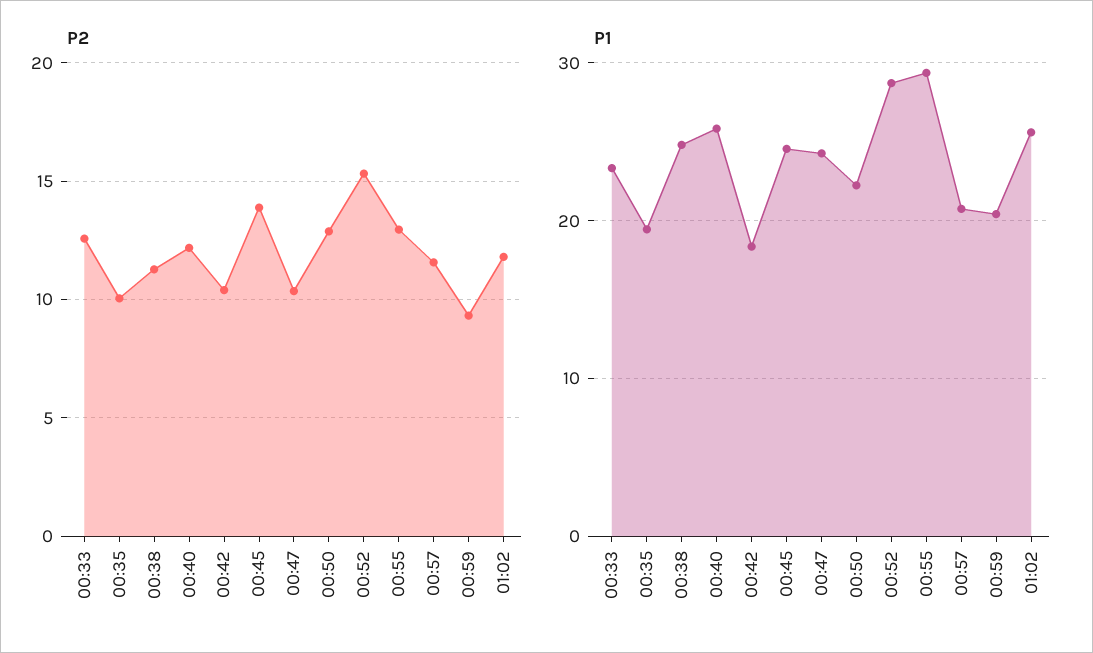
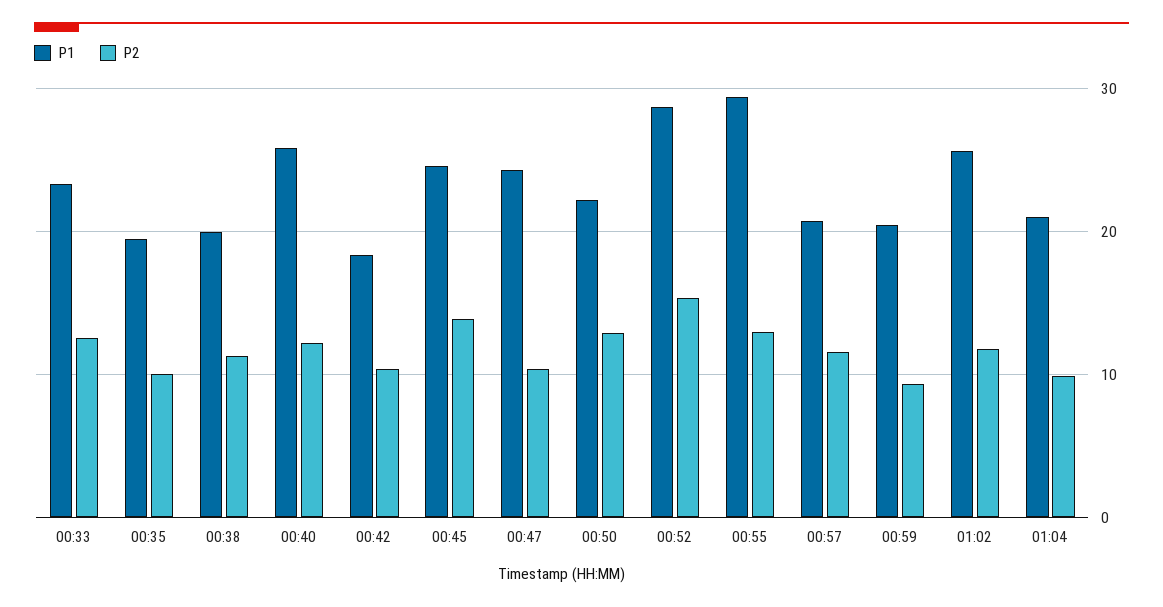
P1, 00:38: 25 -> 20
P1, 01:04: none -> 21
P2, 01:04: none -> 10

